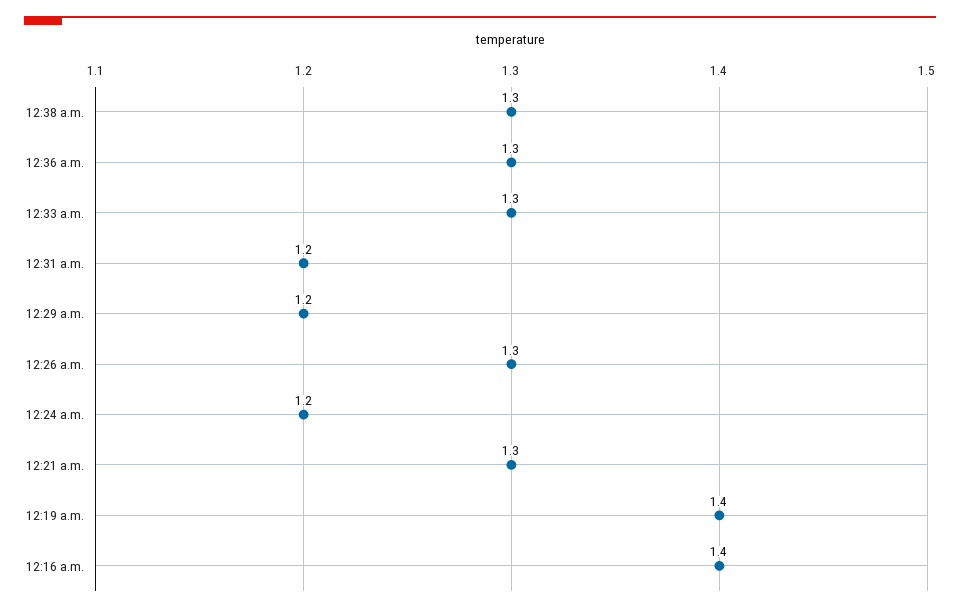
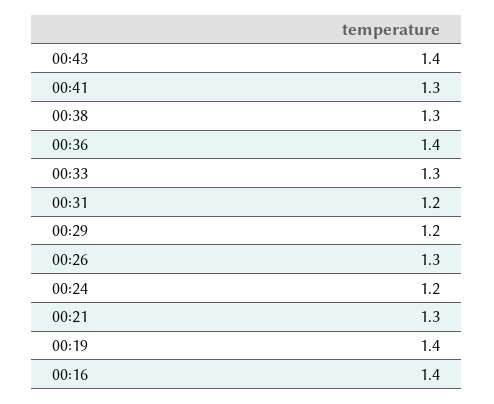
12:36 a.m.: 1.3 -> 1.4
00:43: none -> 1.4
00:41: none -> 1.3

